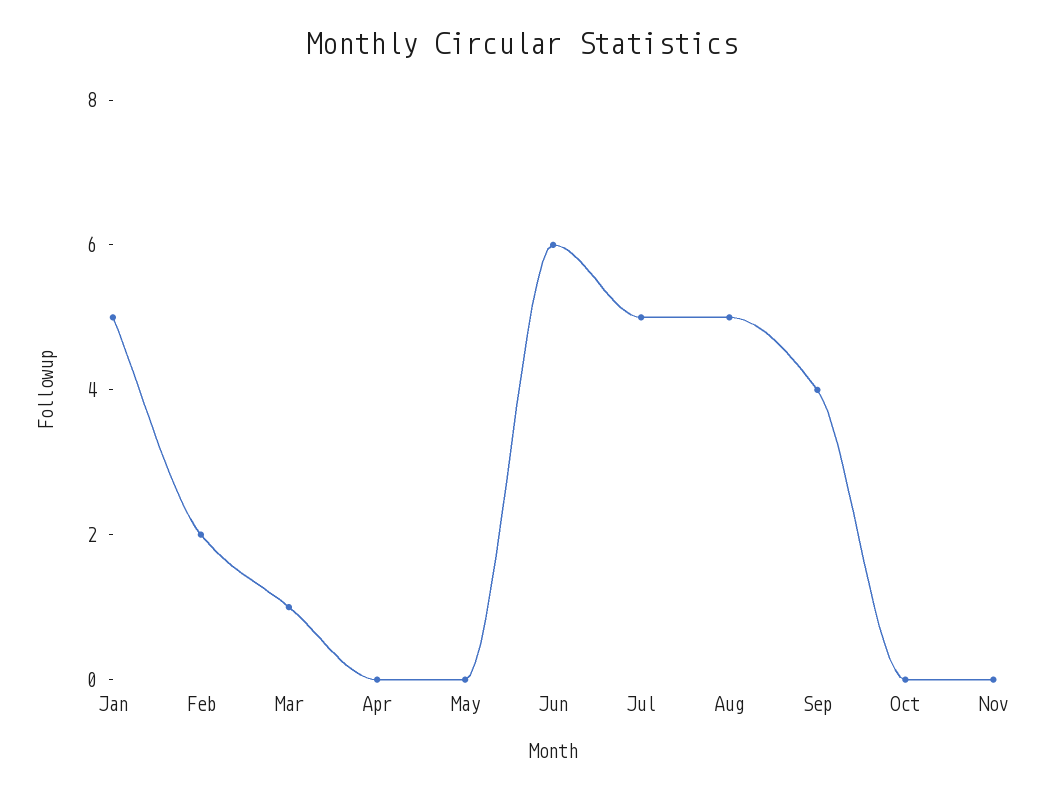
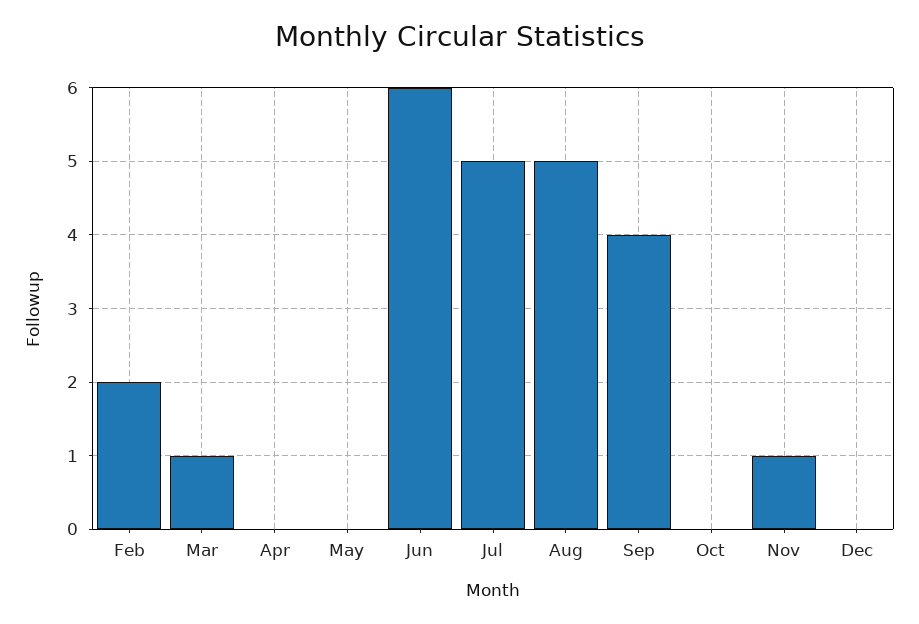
Jan: 5 -> none
Nov: 0 -> 1
Dec: none -> 0

